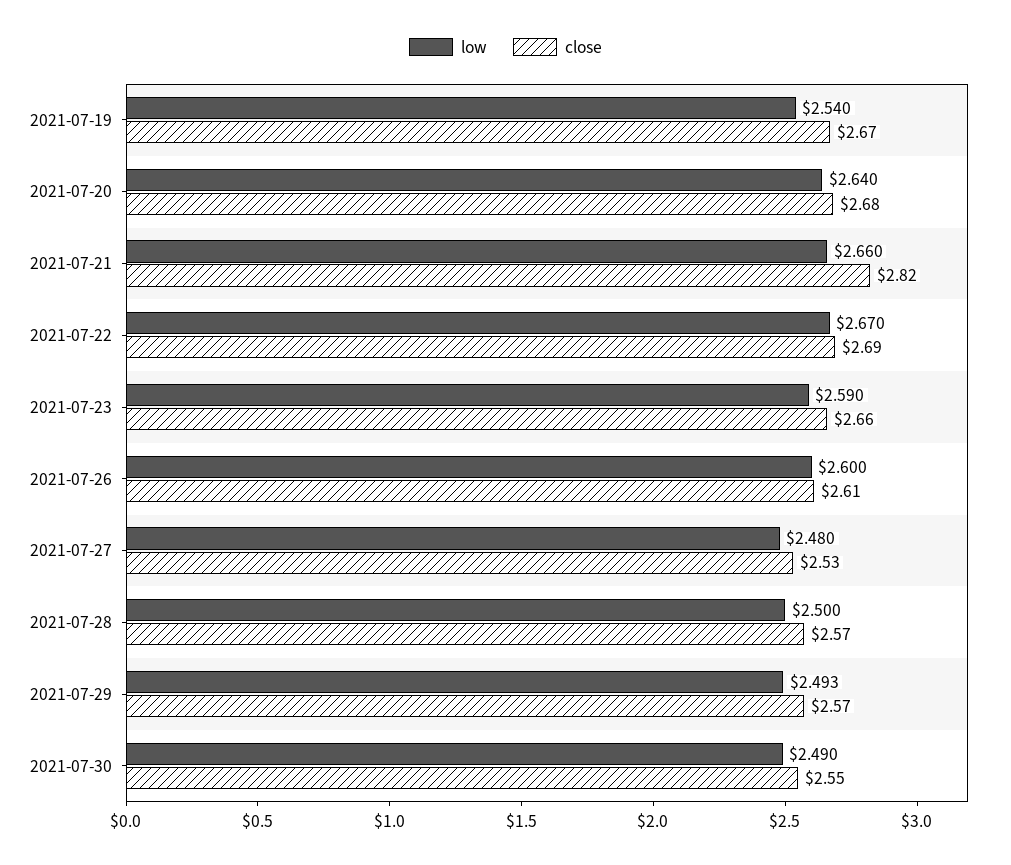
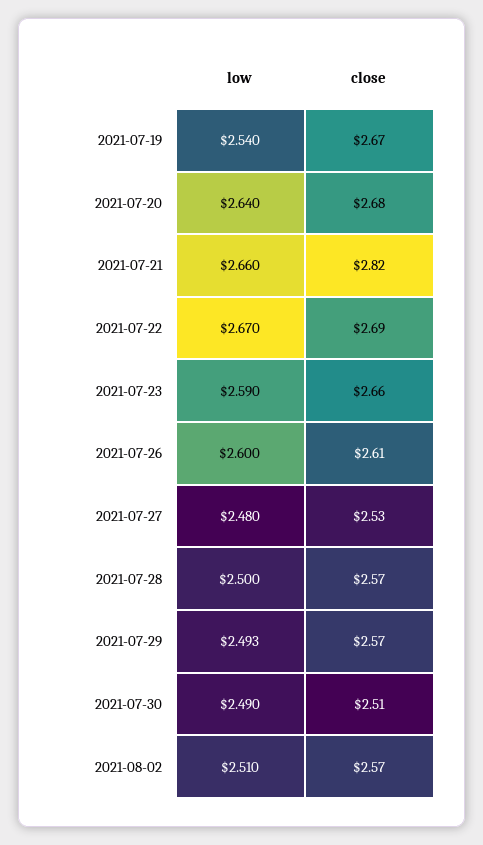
close, 2021-07-30: 2.55 -> 2.51
low, 2021-08-02: none -> 2.51
close, 2021-08-02: none -> 2.57

